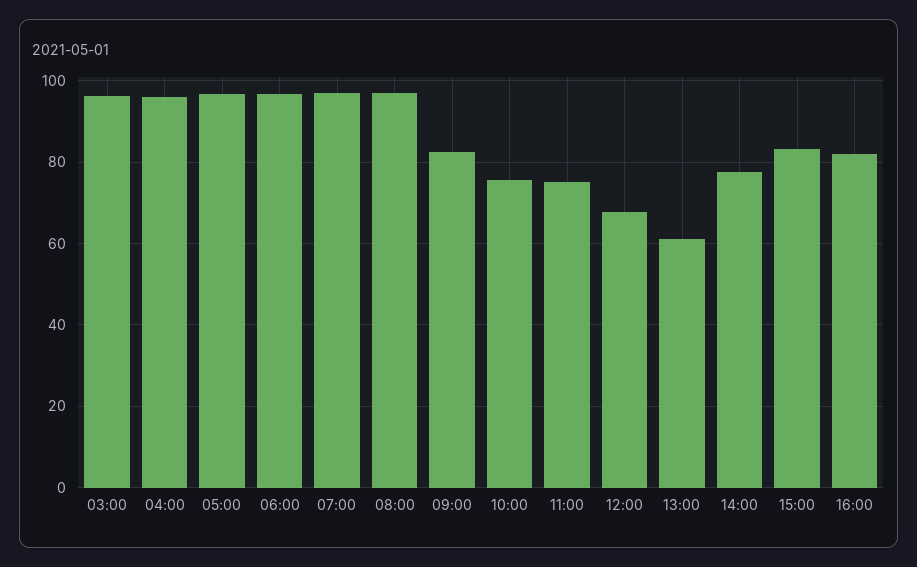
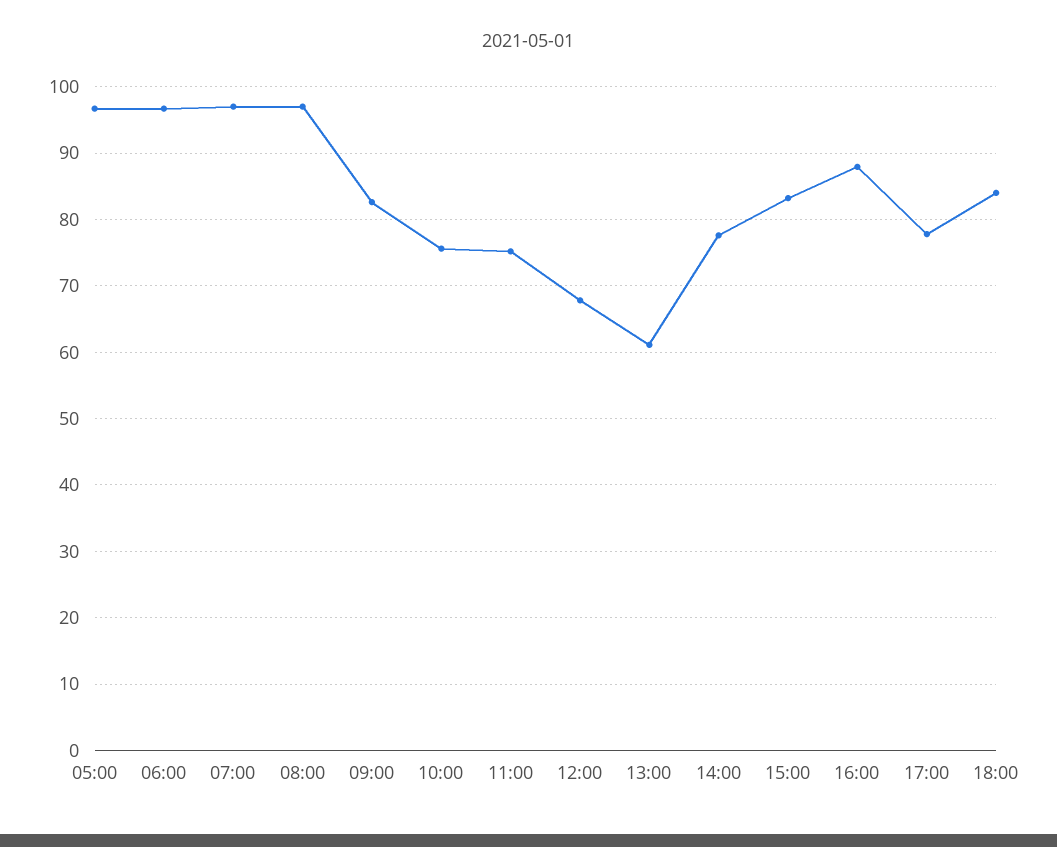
03:00: 96 -> none
04:00: 96 -> none
16:00: 82 -> 88
17:00: none -> 78
18:00: none -> 84

